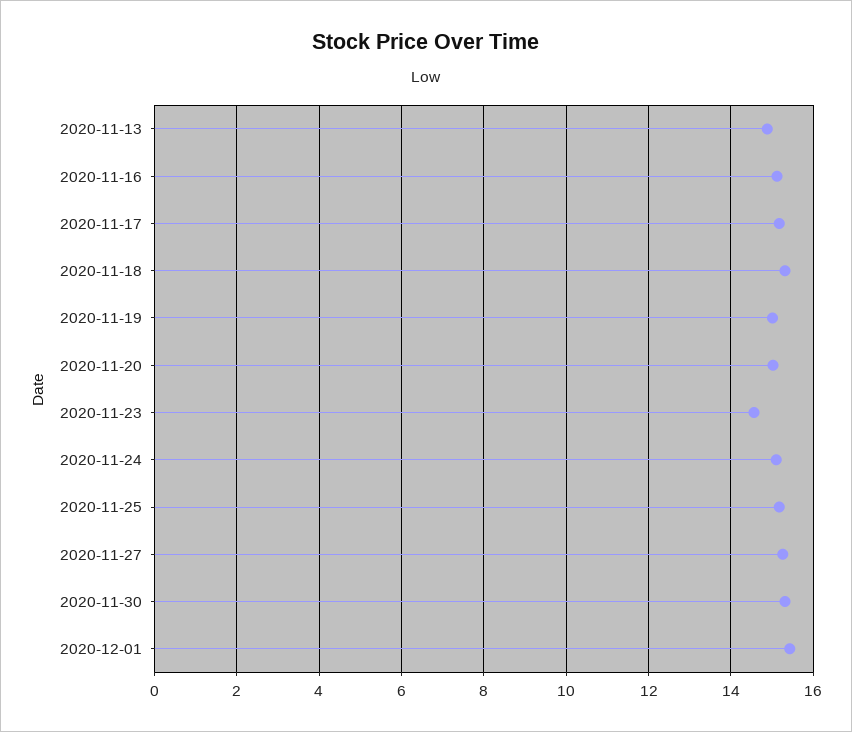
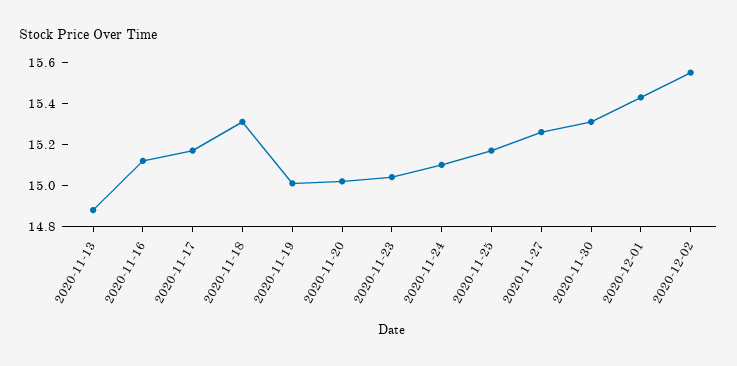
2020-11-23: 14.6 -> 15.05
2020-12-02: none -> 15.55

